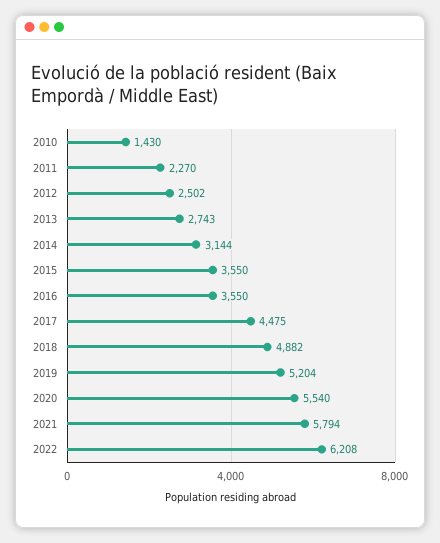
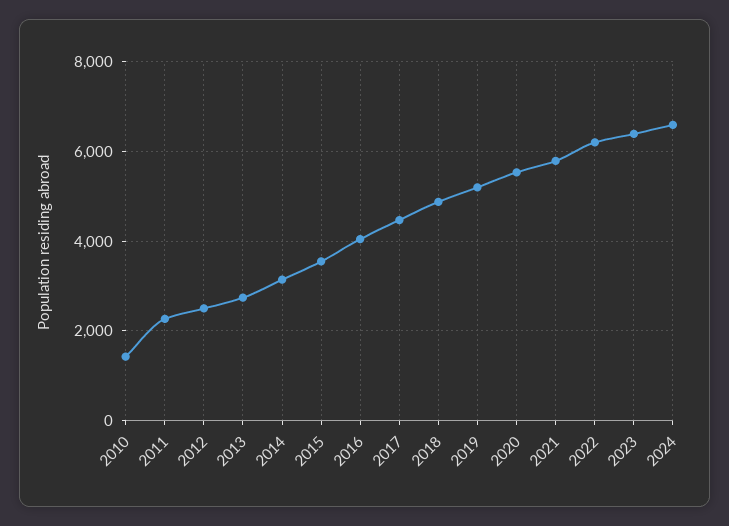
2016: 3550 -> 4000
2023: none -> 6400
2024: none -> 6600

